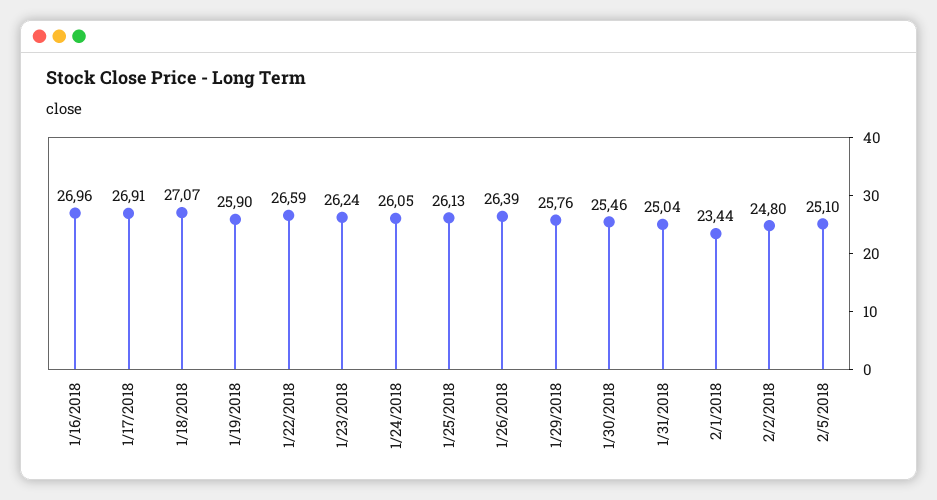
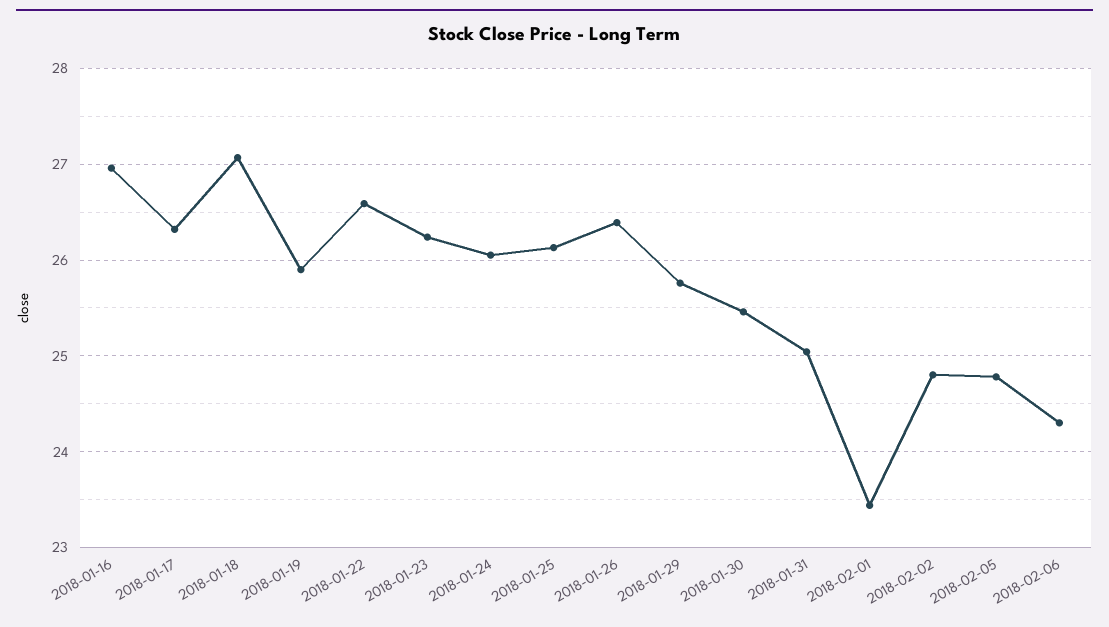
1/17/2018: 26.91 -> 26.3
2/5/2018: 25.1 -> 24.8
2018-02-06: none -> 24.3

